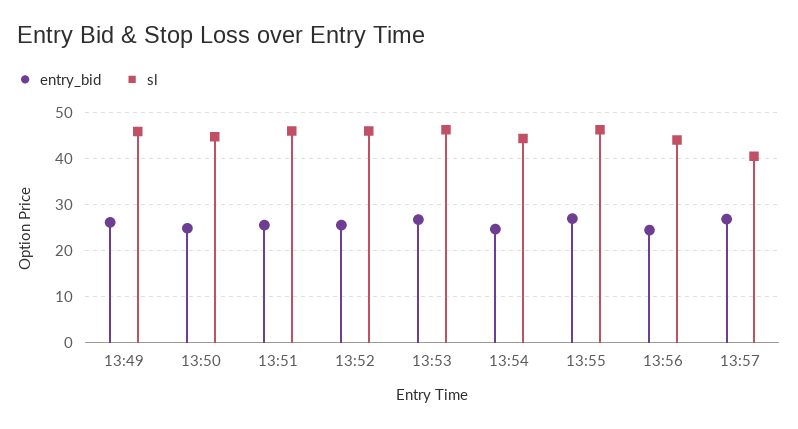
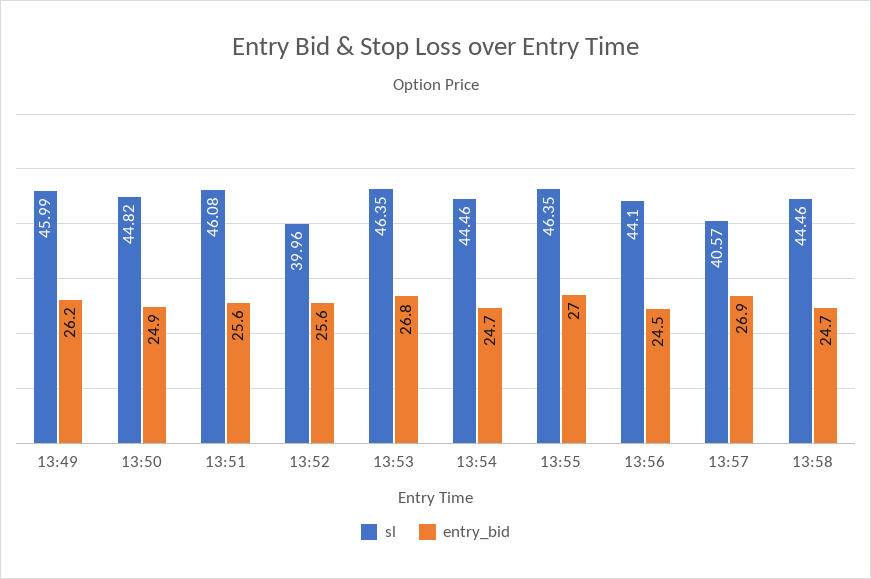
sl, 13:52: 46 -> 39.96
sl, 13:58: none -> 44.46
entry_bid, 13:58: none -> 24.7

